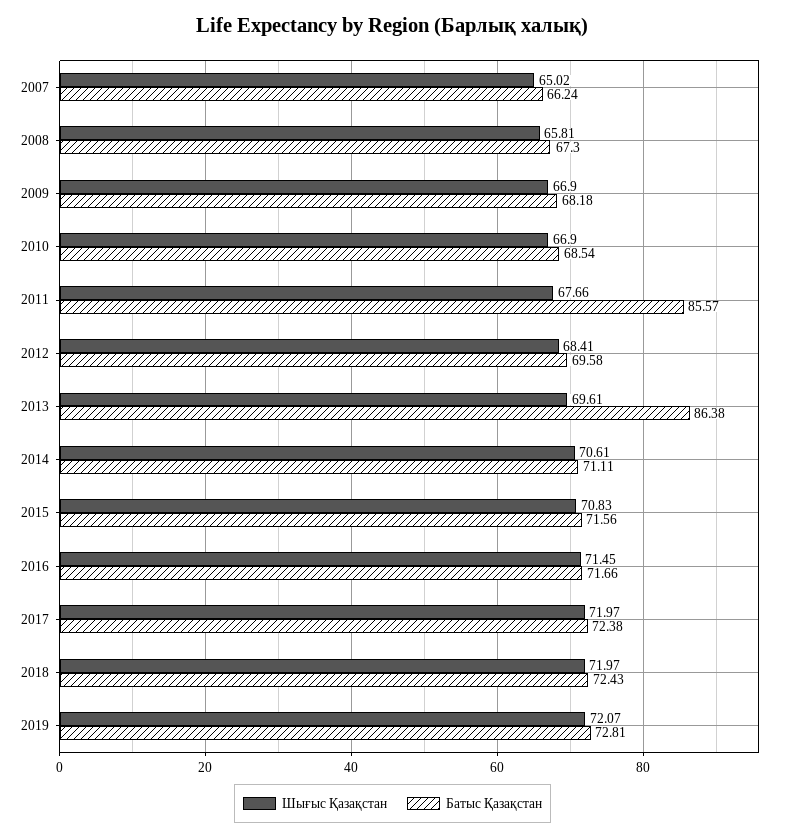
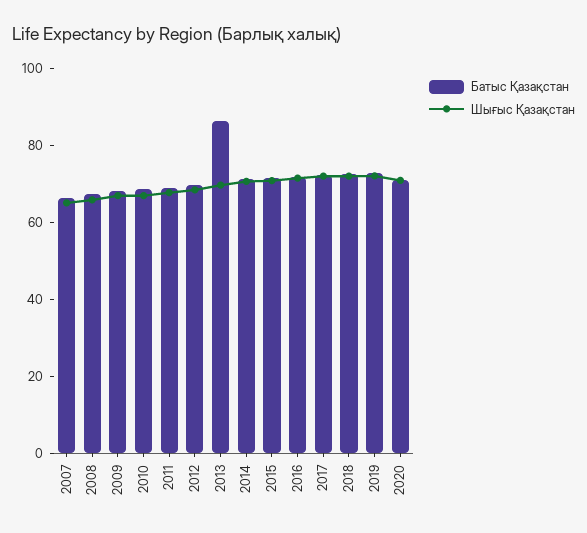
Батыс Қазақстан, 2011: 85.57 -> 70
Батыс Қазақстан, 2020: none -> 70
Шығыс Қазақстан, 2020: none -> 70

